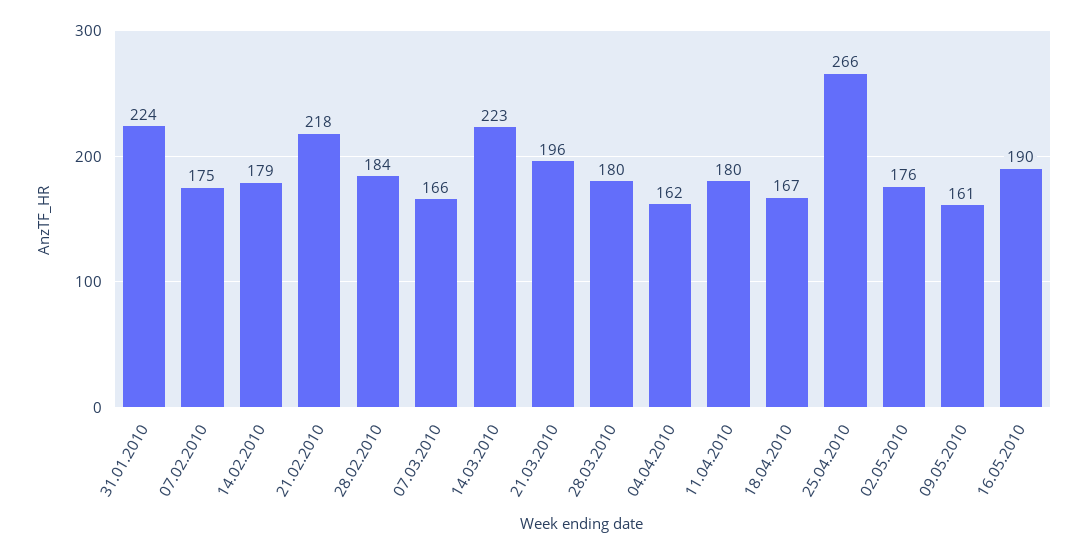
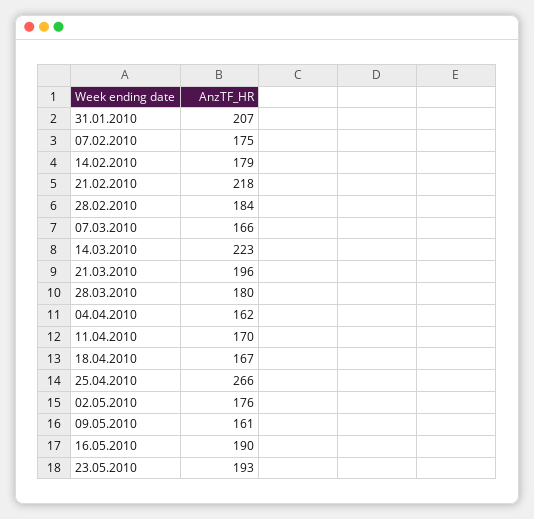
31.01.2010: 224 -> 207
11.04.2010: 180 -> 170
23.05.2010: none -> 193

